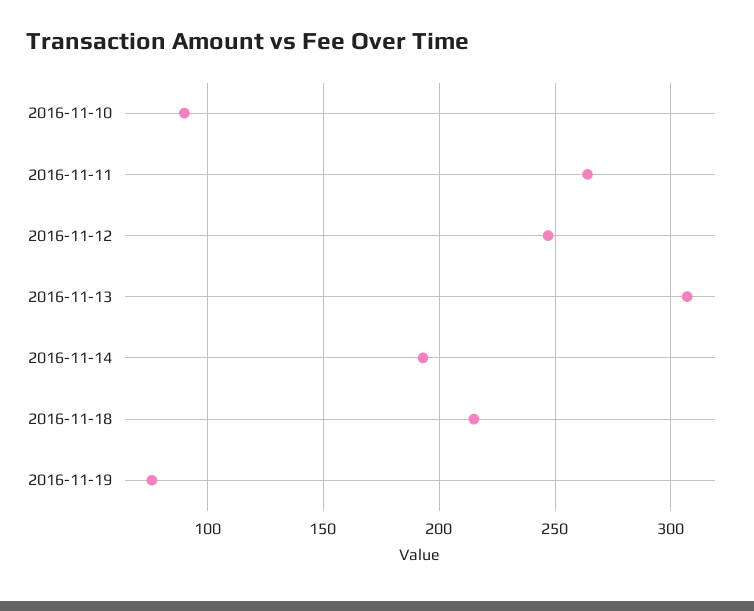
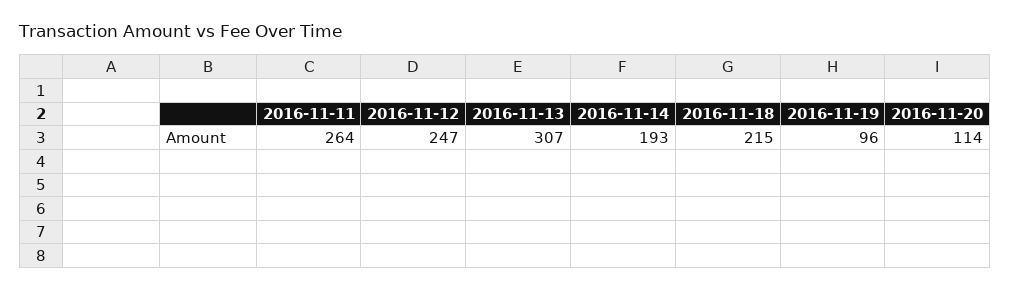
2016-11-10: 90 -> none
2016-11-19: 75 -> 96
2016-11-20: none -> 114

